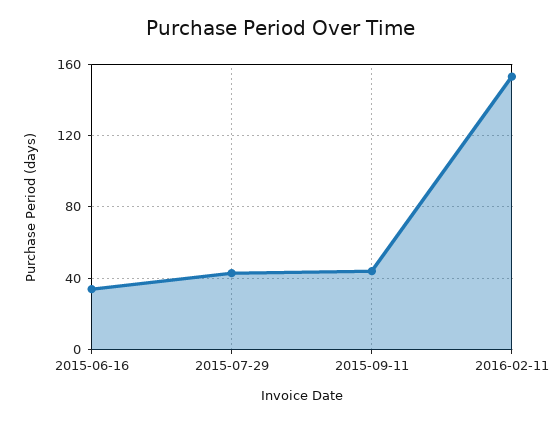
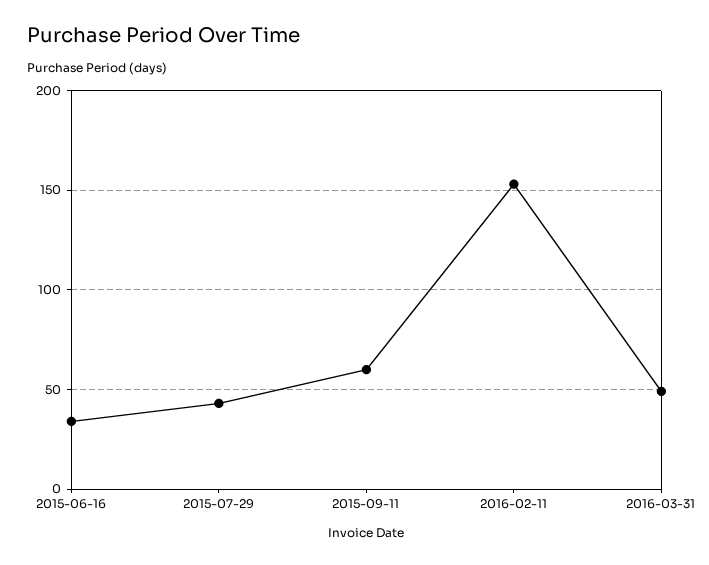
2015-09-11: 45 -> 60
2016-03-31: none -> 50

